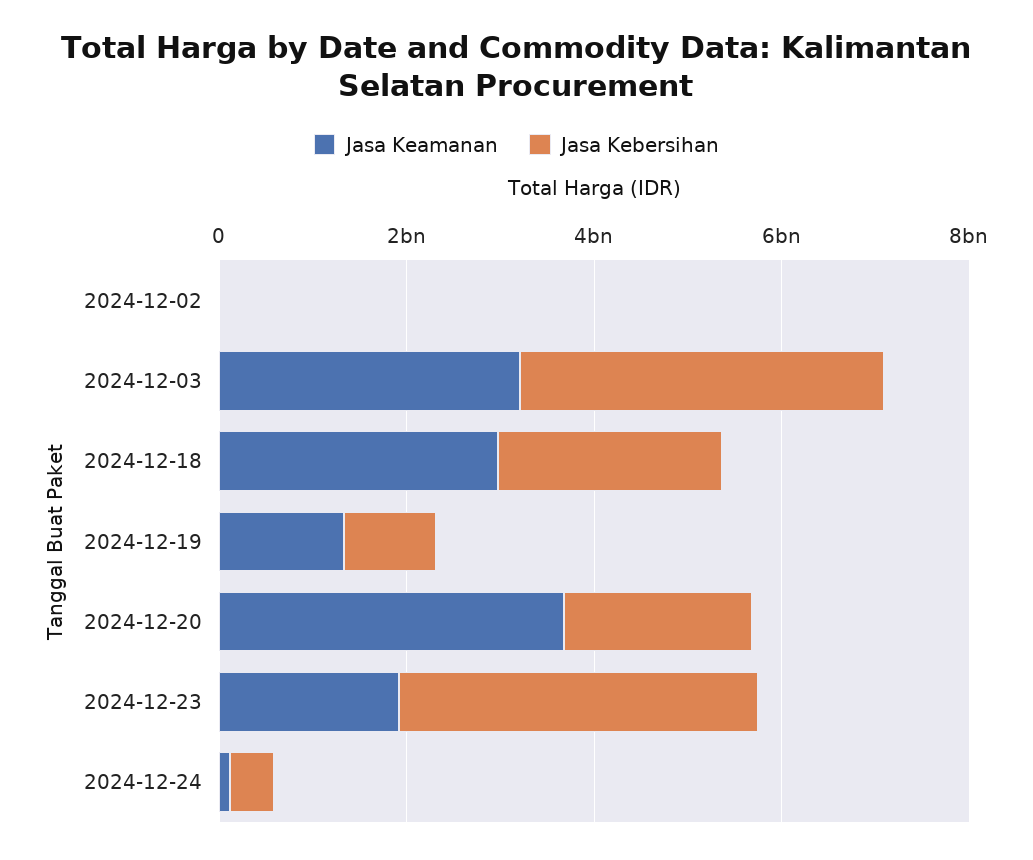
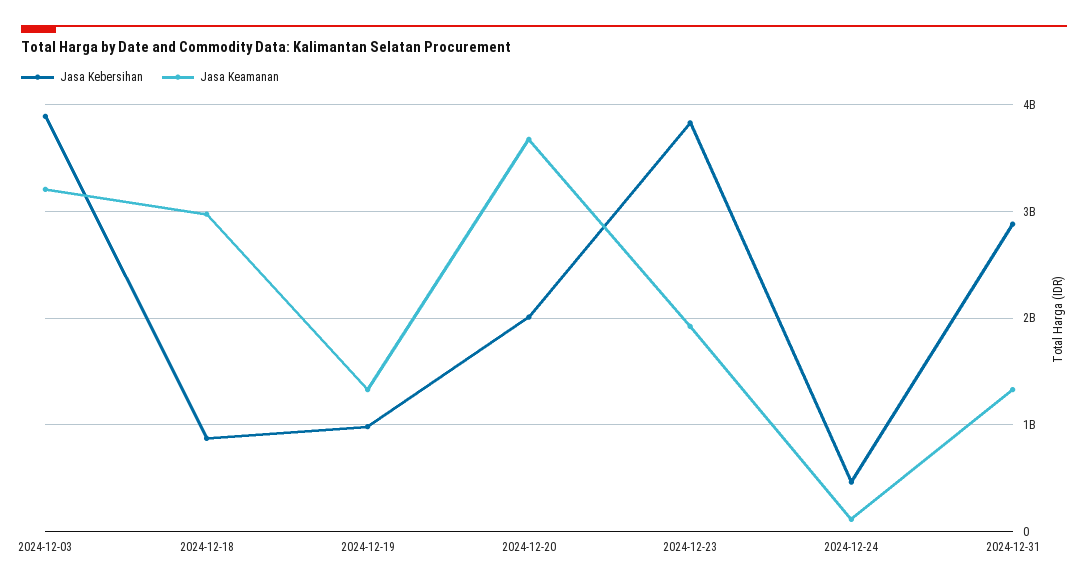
Jasa Keamanan, 2024-12-02: 0 -> none
Jasa Kebersihan, 2024-12-02: 0 -> none
Jasa Kebersihan, 2024-12-18: 2500000000 -> 900000000
Jasa Kebersihan, 2024-12-31: none -> 2900000000
Jasa Keamanan, 2024-12-31: none -> 1300000000

